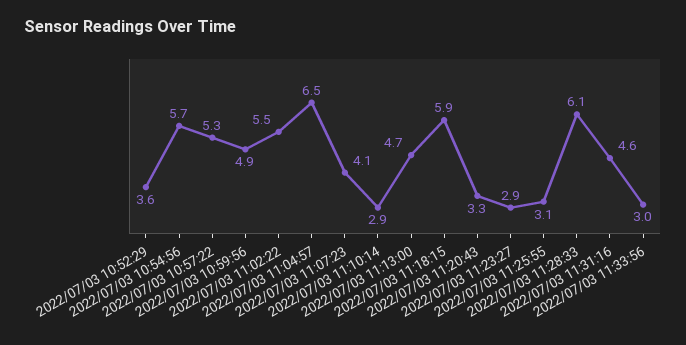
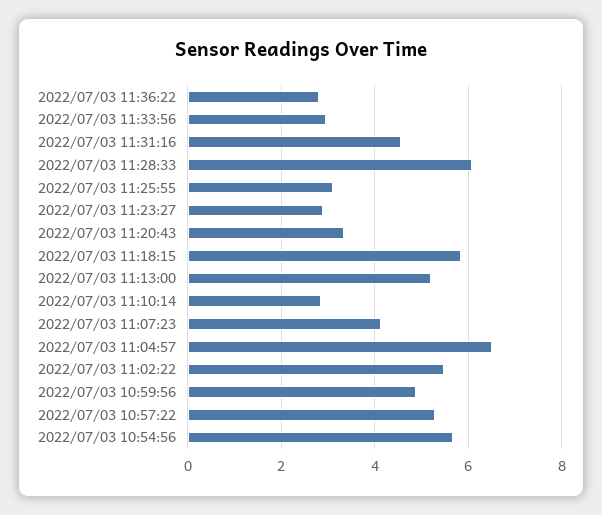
2022/07/03 10:52:29: 3.6 -> none
2022/07/03 11:13:00: 4.7 -> 5.2
2022/07/03 11:36:22: none -> 2.8

